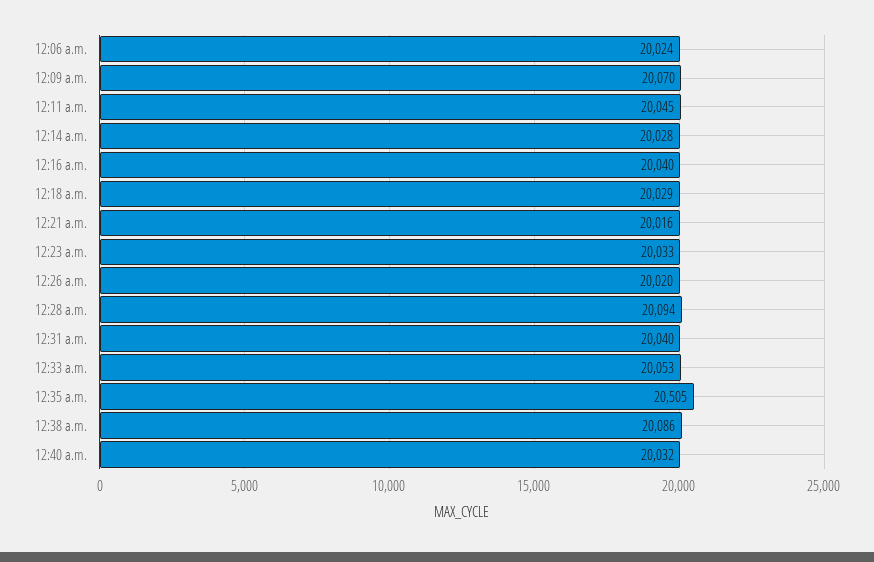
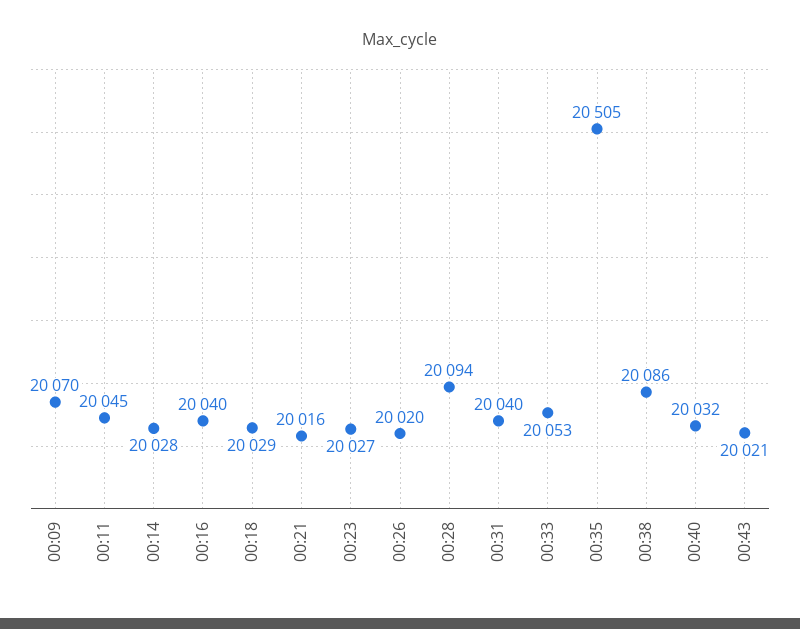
12:06 a.m.: 20024 -> none
12:23 a.m.: 20033 -> 20027
00:43: none -> 20021

